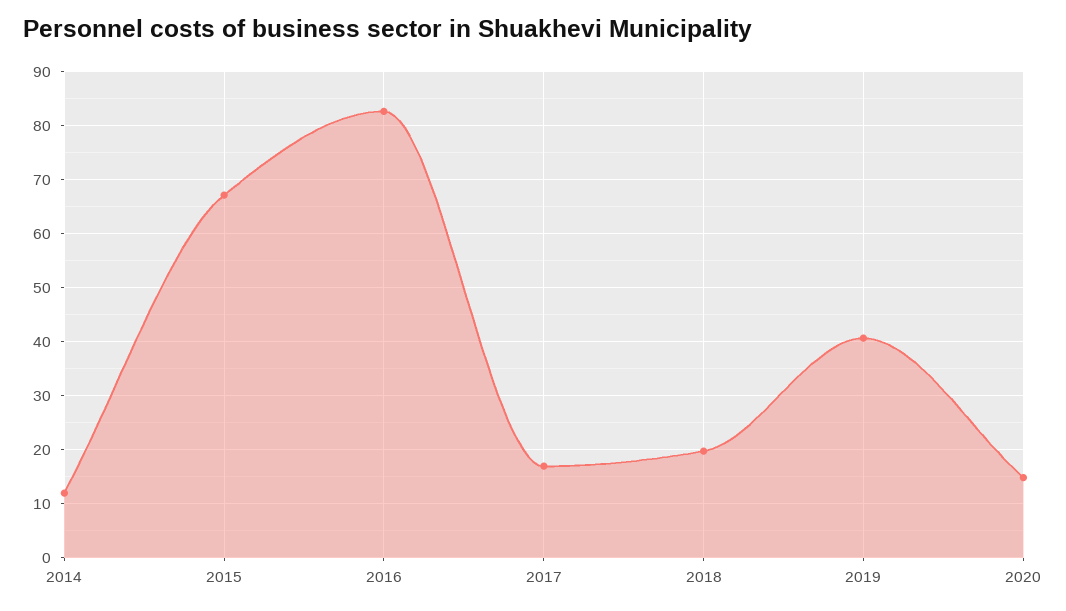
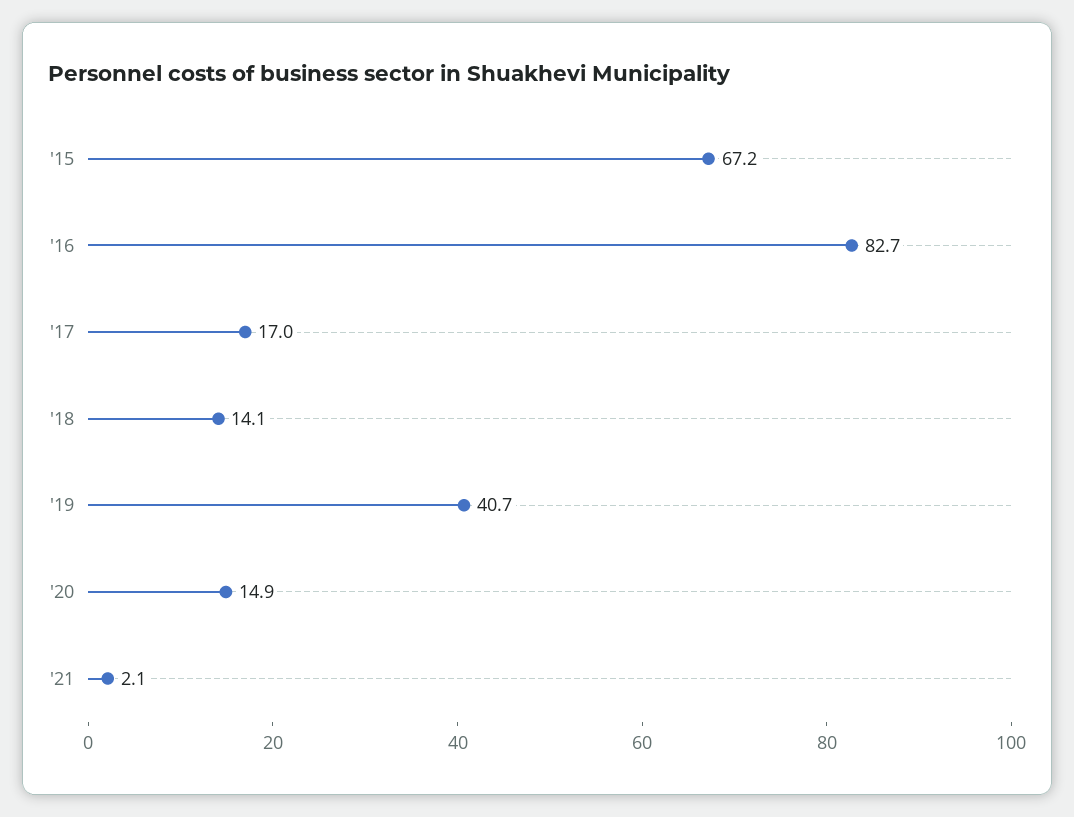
2014: 12 -> none
2018: 20 -> 14.1
'21: none -> 2.1

